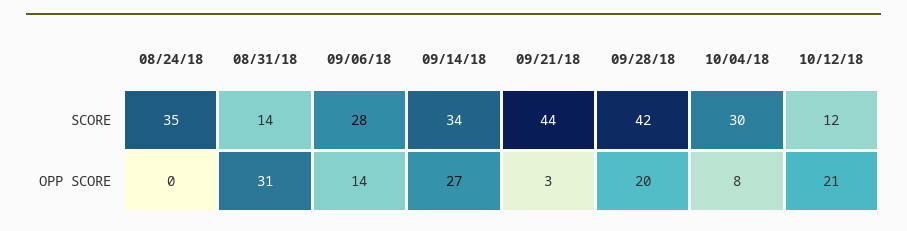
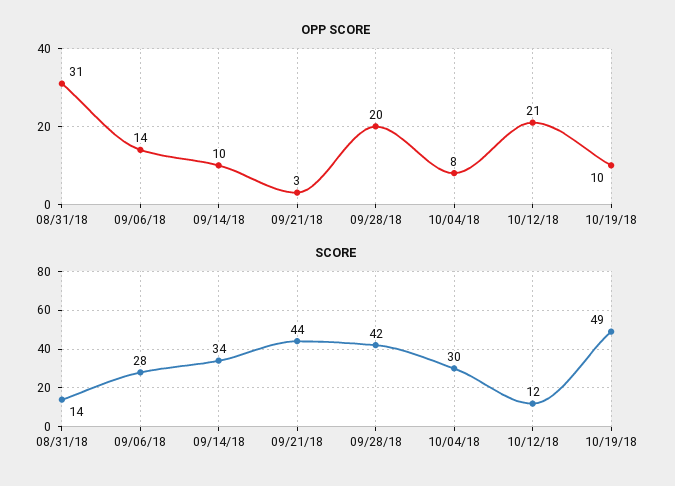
SCORE, 08/24/18: 35 -> none
OPP SCORE, 08/24/18: 0 -> none
OPP SCORE, 09/14/18: 27 -> 10
OPP SCORE, 10/19/18: none -> 10
SCORE, 10/19/18: none -> 49

